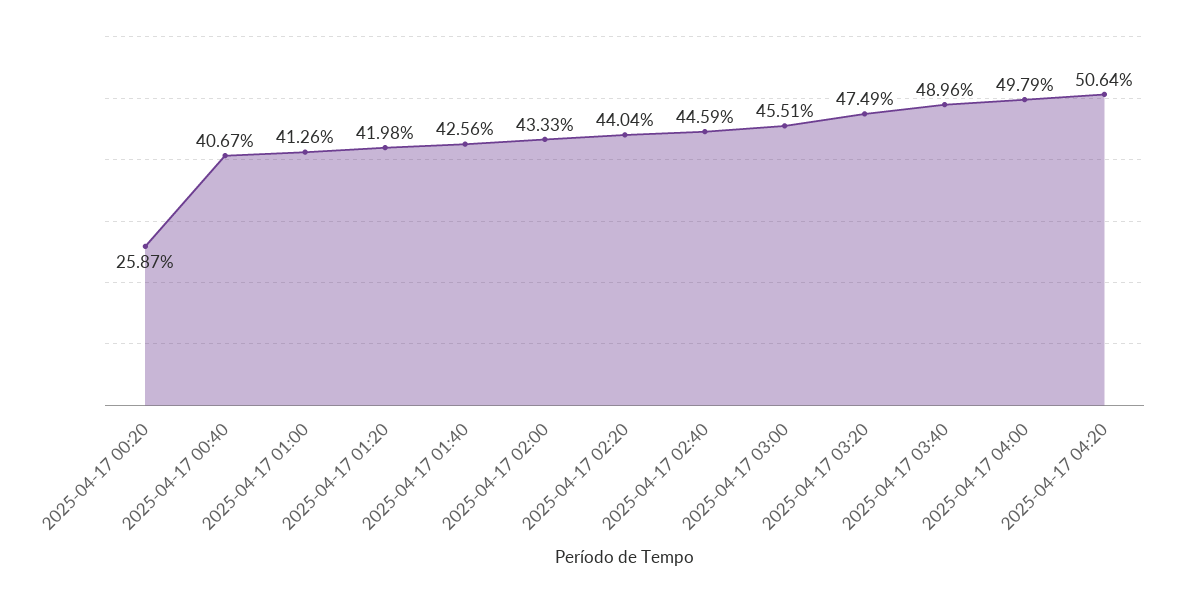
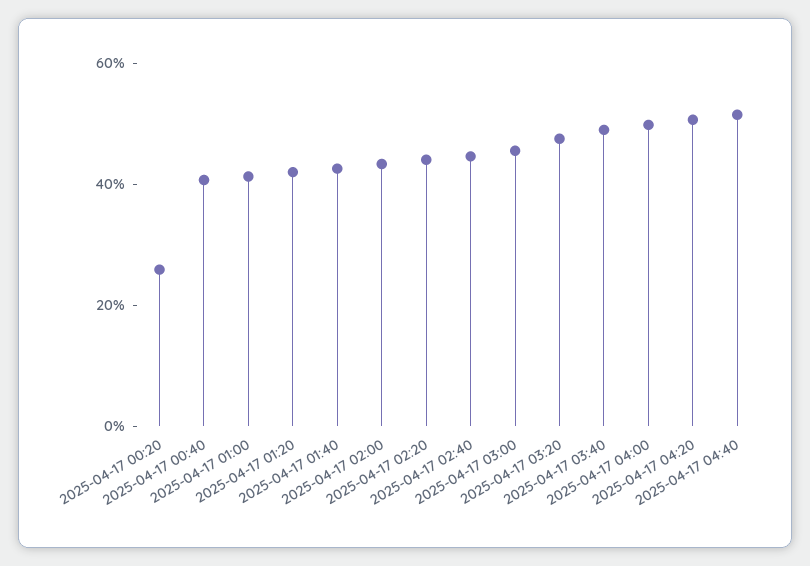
2025-04-17 04:40: none -> 50

